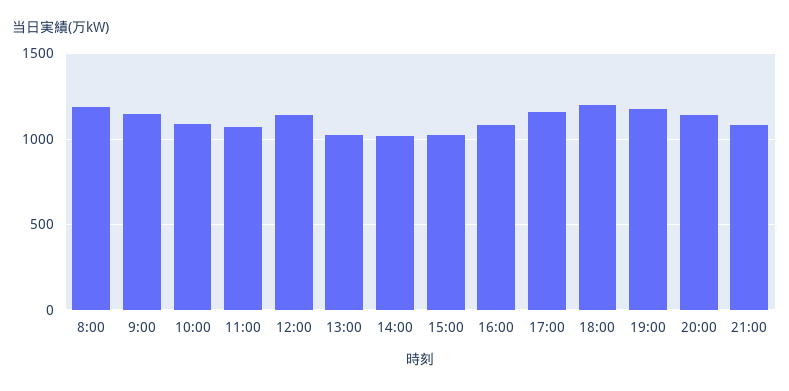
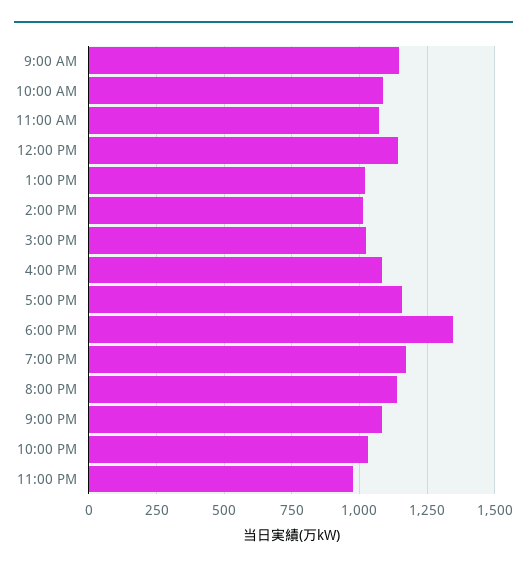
8:00: 1200 -> none
18:00: 1200 -> 1350
10:00 PM: none -> 1025
11:00 PM: none -> 975

